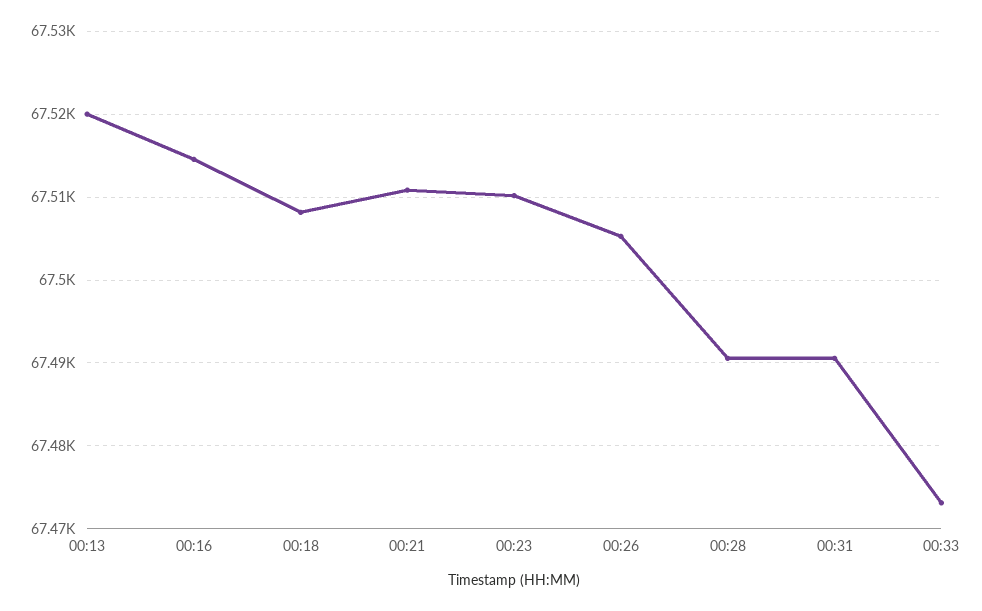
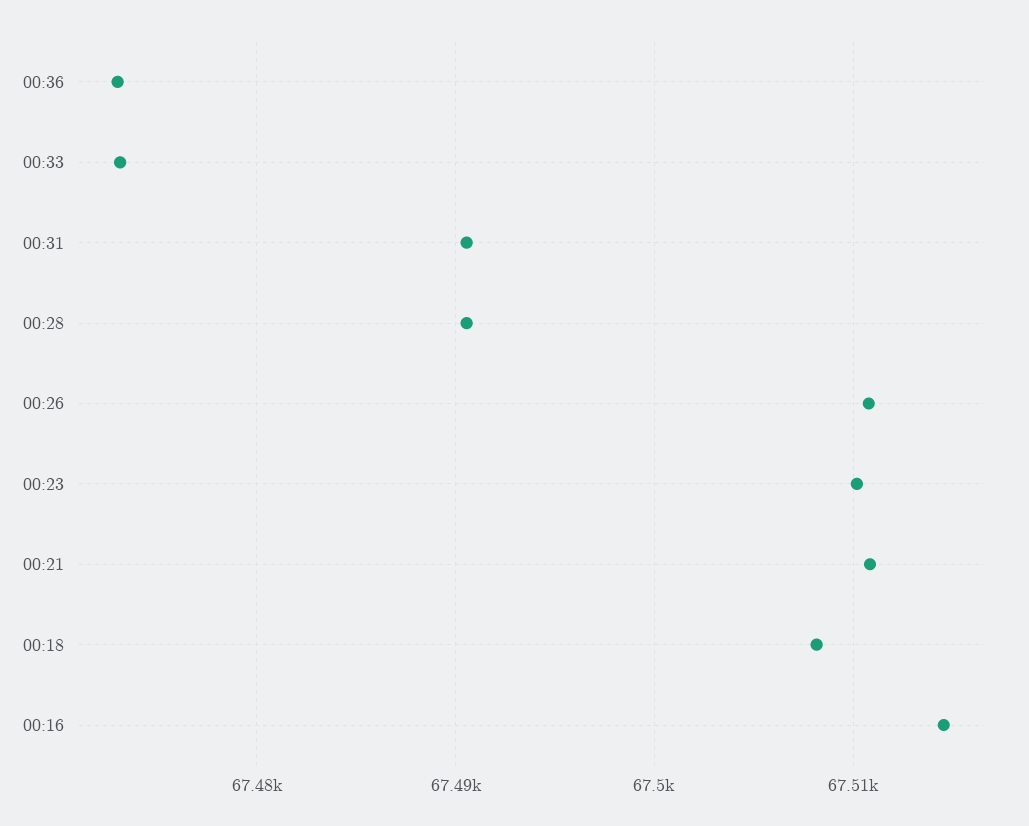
00:13: 67520 -> none
00:26: 67505 -> 67511
00:36: none -> 67473

